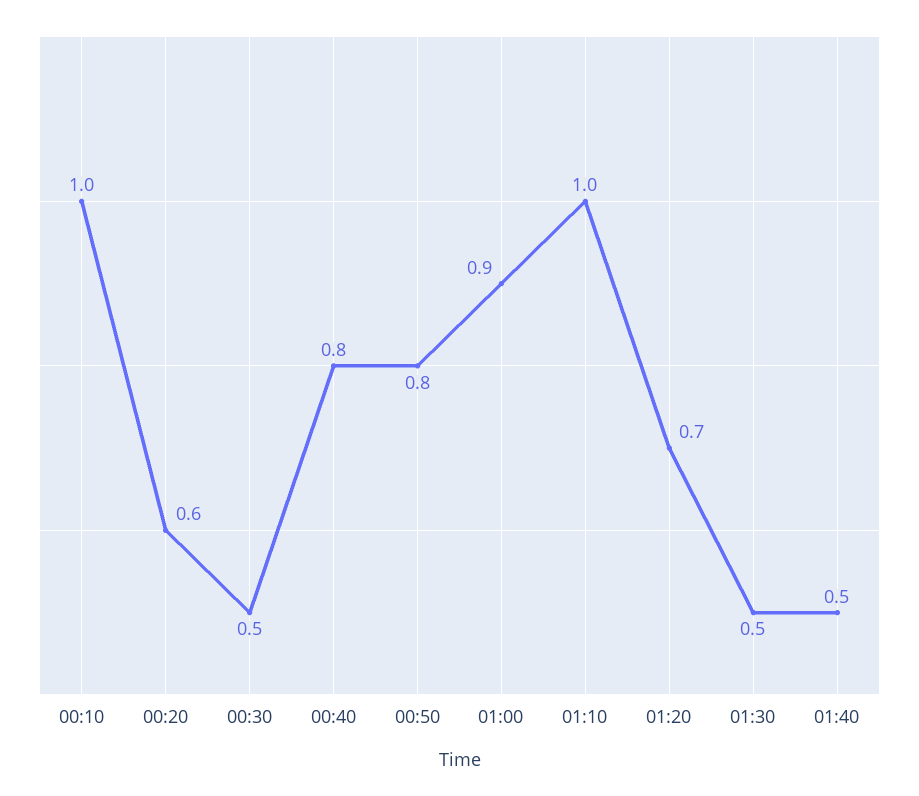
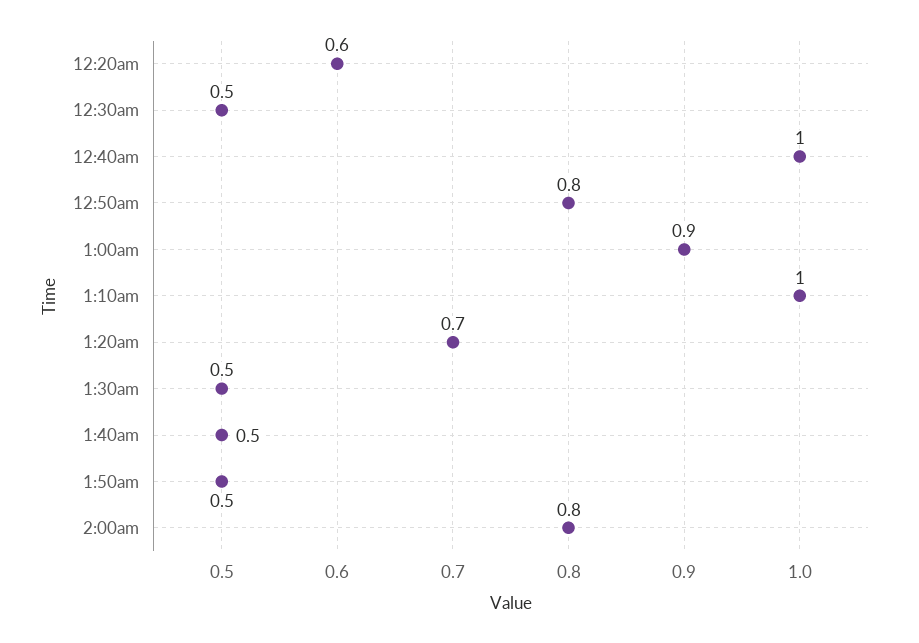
00:10: 1 -> none
00:40: 0.8 -> 1
1:50am: none -> 0.5
2:00am: none -> 0.8

